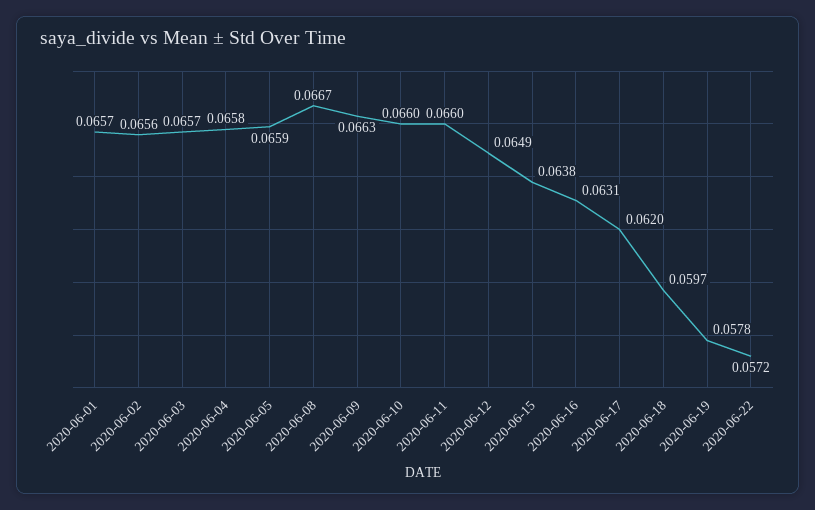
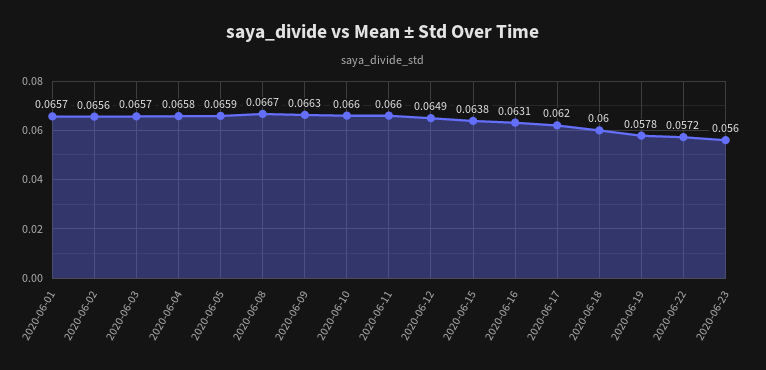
2020-06-18: 0.0597 -> 0.06
2020-06-23: none -> 0.056

